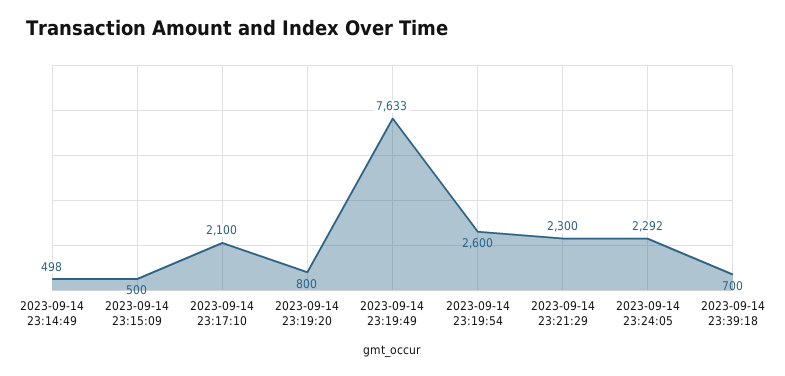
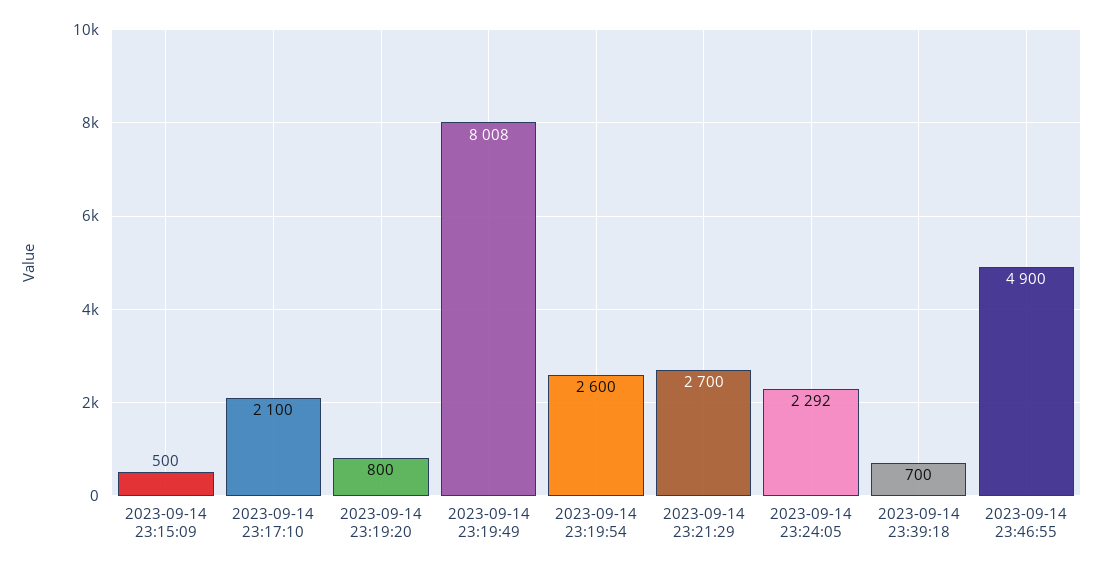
2023-09-14 23:14:49: 498 -> none
2023-09-14 23:19:49: 7633 -> 8008
2023-09-14 23:21:29: 2300 -> 2700
2023-09-14 23:46:55: none -> 4900

